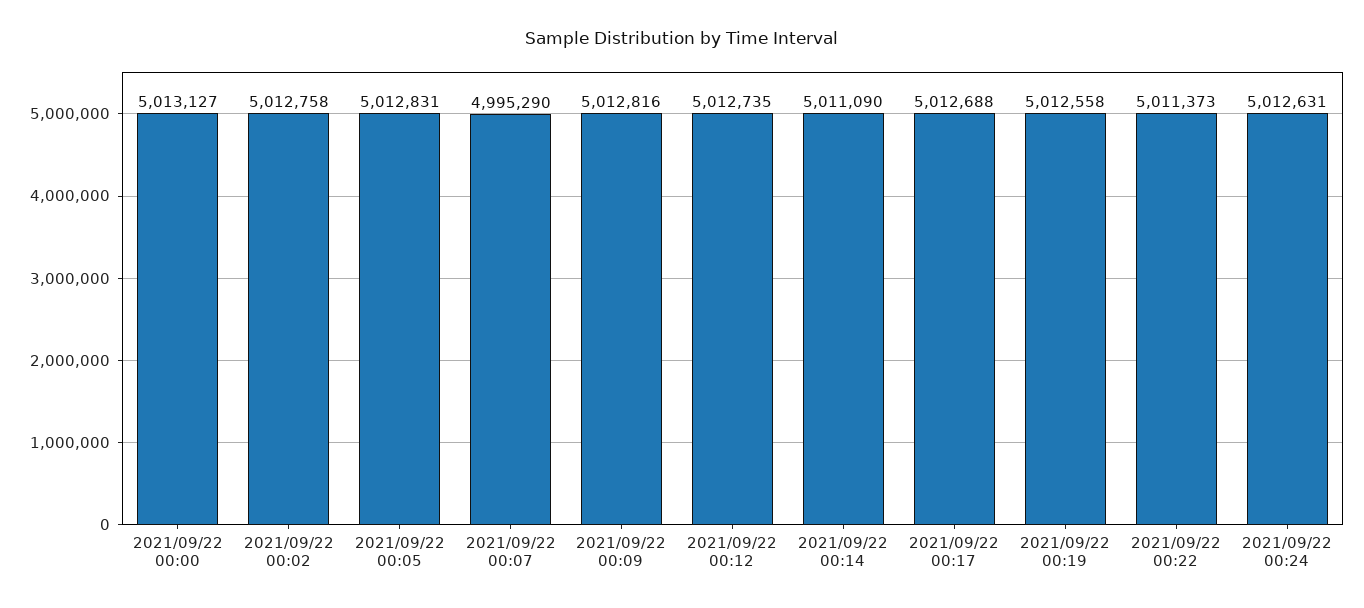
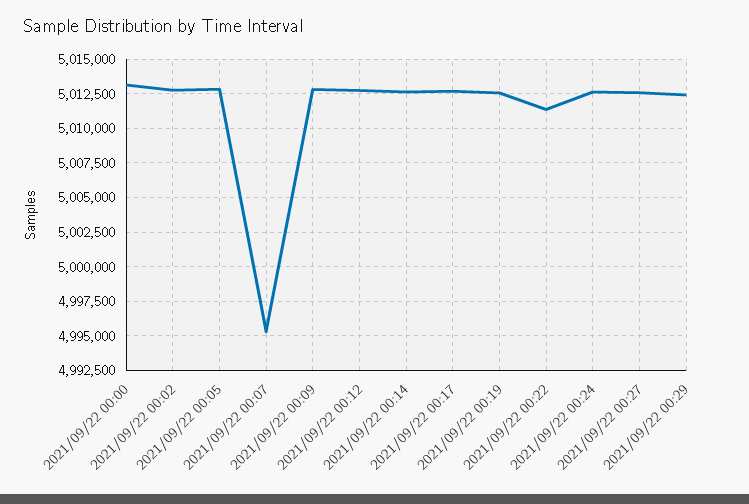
2021/09/22 00:14: 5011090 -> 5012500
2021/09/22 00:27: none -> 5012500
2021/09/22 00:29: none -> 5012500

